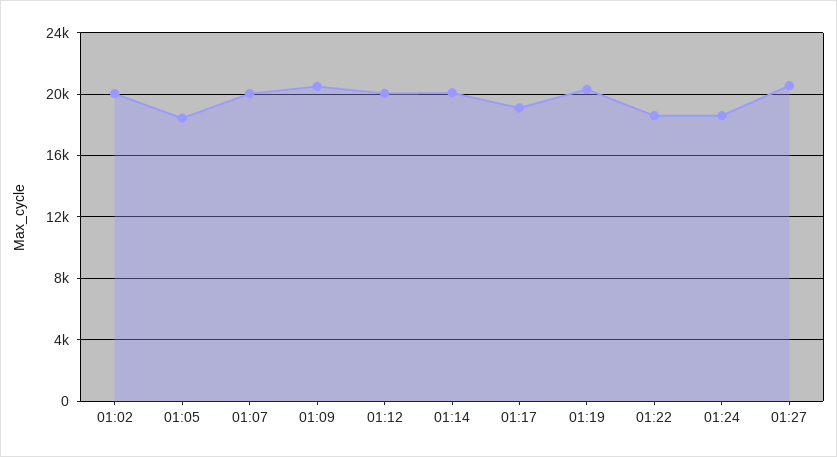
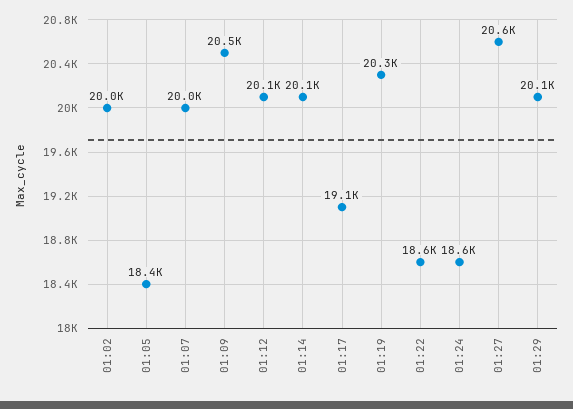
01:29: none -> 20100

